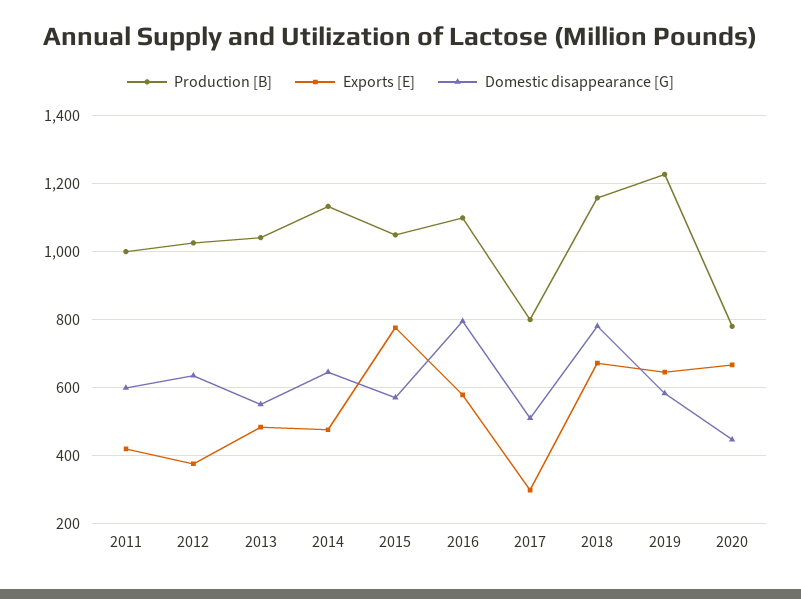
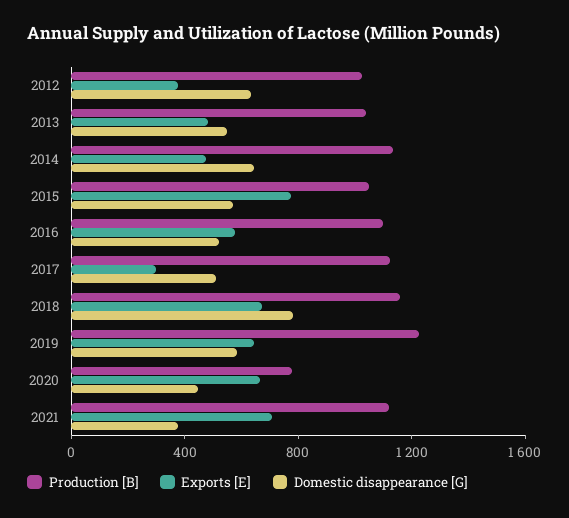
Production [B], 2011: 1000 -> none
Exports [E], 2011: 420 -> none
Domestic disappearance [G], 2011: 600 -> none
Domestic disappearance [G], 2016: 800 -> 500
Production [B], 2017: 800 -> 1100
Production [B], 2021: none -> 1100
Exports [E], 2021: none -> 700
Domestic disappearance [G], 2021: none -> 400

